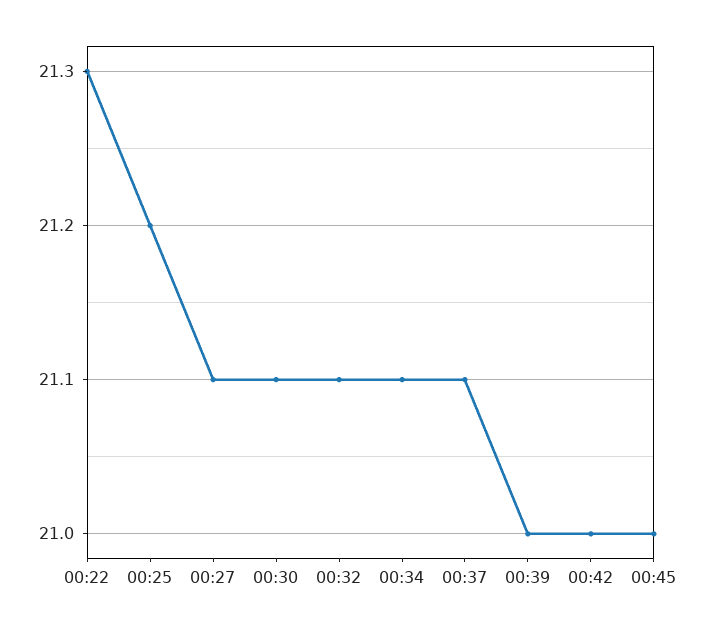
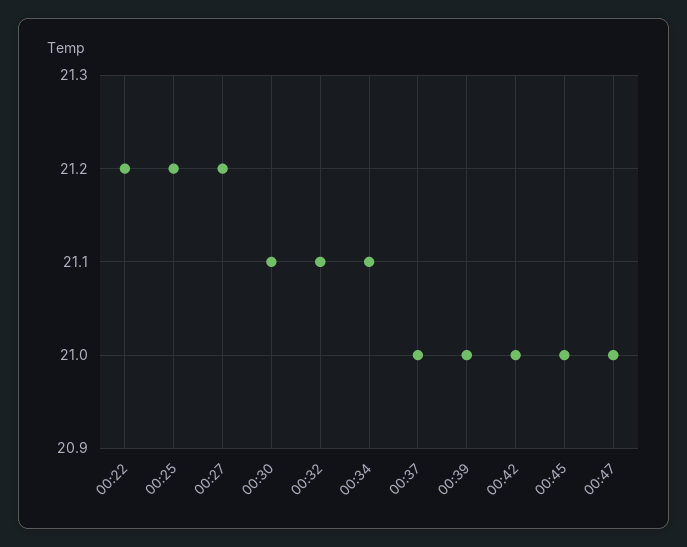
00:22: 21.3 -> 21.2
00:27: 21.1 -> 21.2
00:37: 21.1 -> 21
00:47: none -> 21

